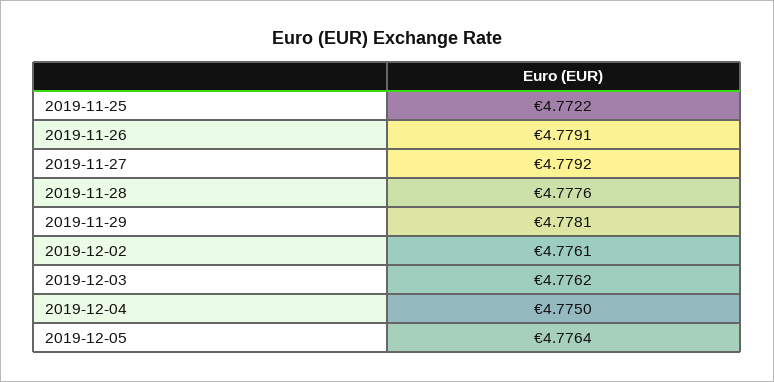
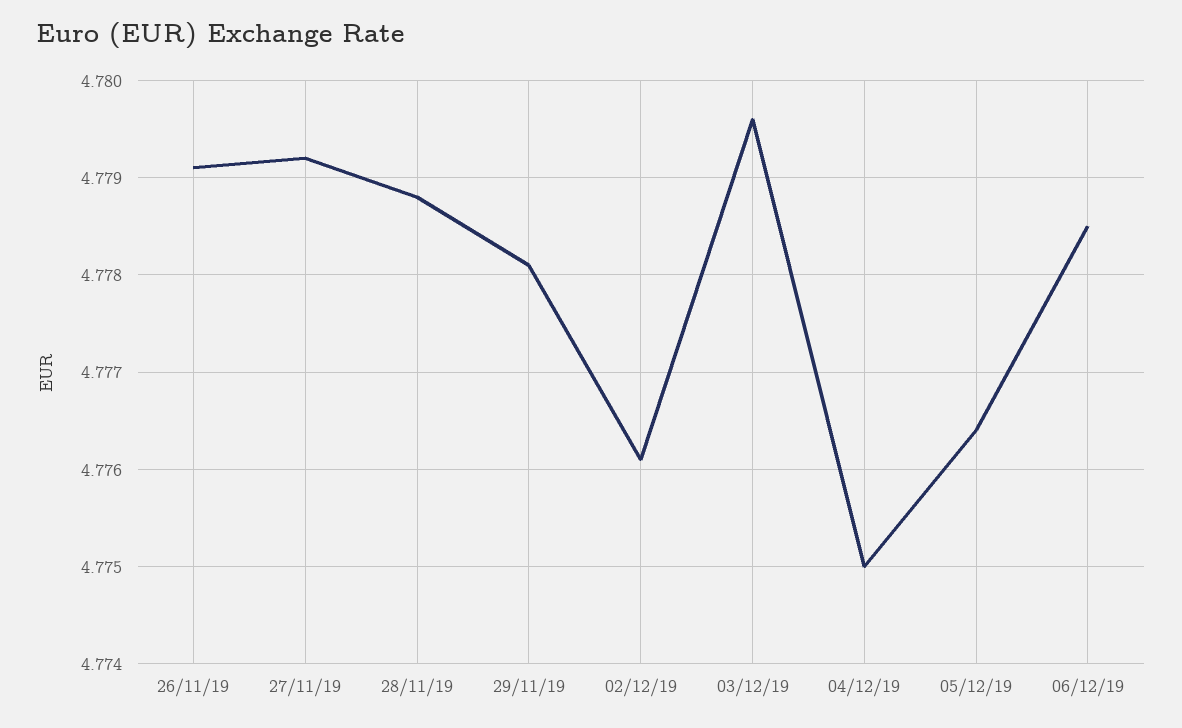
2019-11-25: 4.7722 -> none
2019-11-28: 4.7776 -> 4.7788
2019-12-03: 4.7762 -> 4.7796
06/12/19: none -> 4.7785

